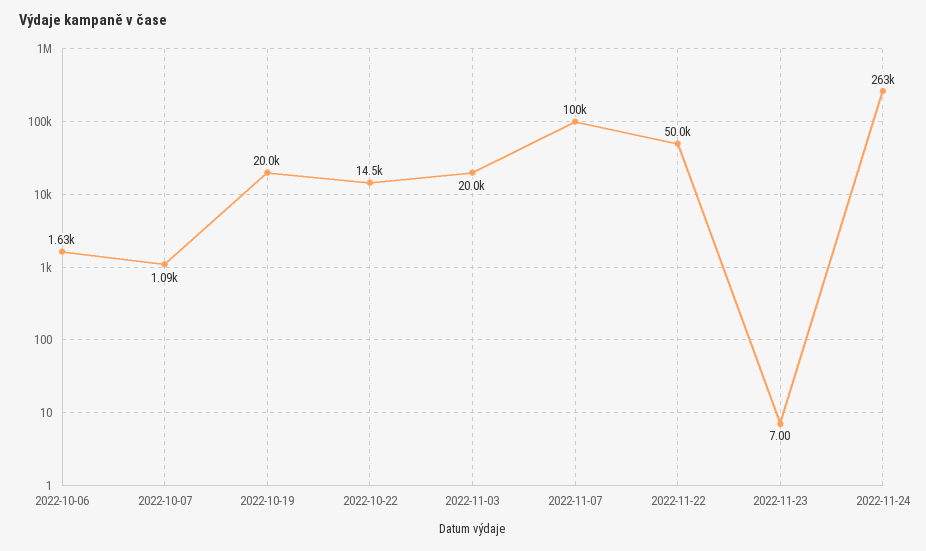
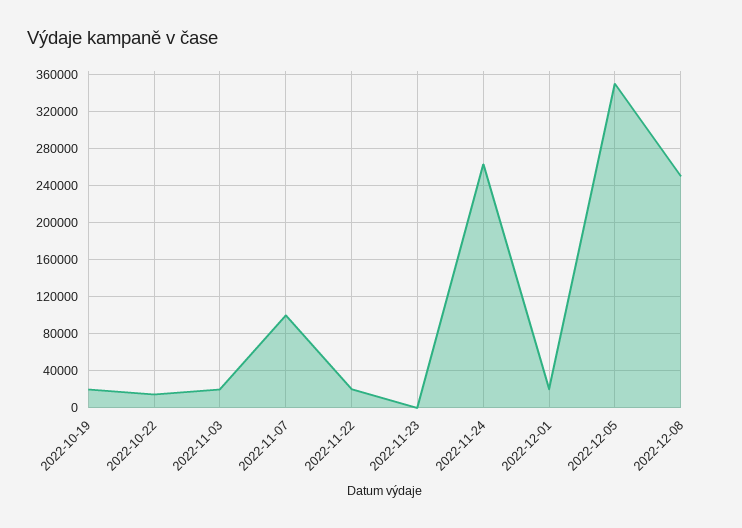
2022-10-06: 1630 -> none
2022-10-07: 1090 -> none
2022-11-22: 50000 -> 20000
2022-12-01: none -> 20000
2022-12-05: none -> 350000
2022-12-08: none -> 250000

